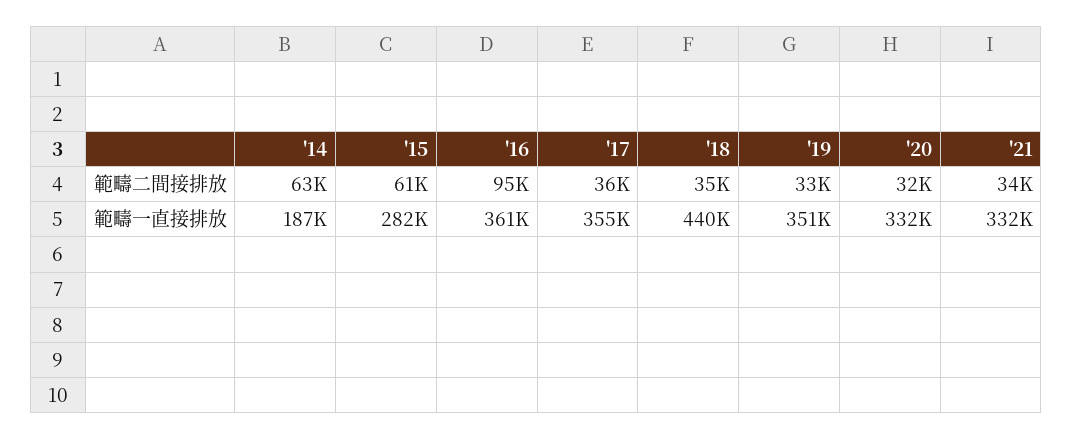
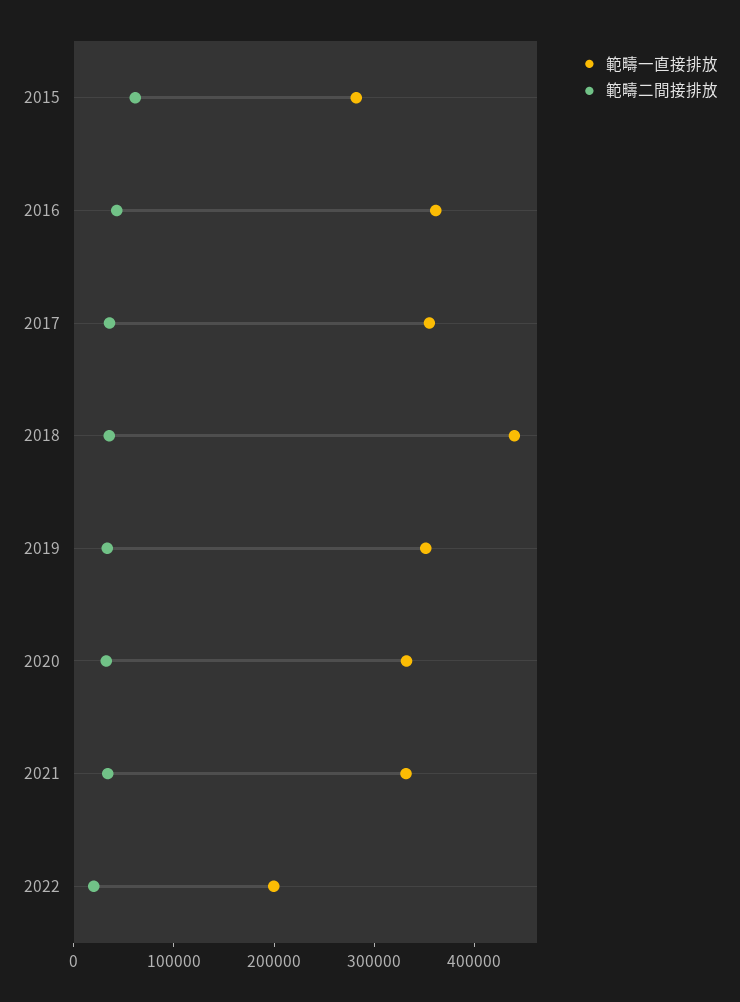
範疇二間接排放, '14: 63000 -> none
範疇二間接排放, '16: 95000 -> 40000
範疇一直接排放, '14: 187000 -> none
範疇一直接排放, 2022: none -> 200000
範疇二間接排放, 2022: none -> 20000

